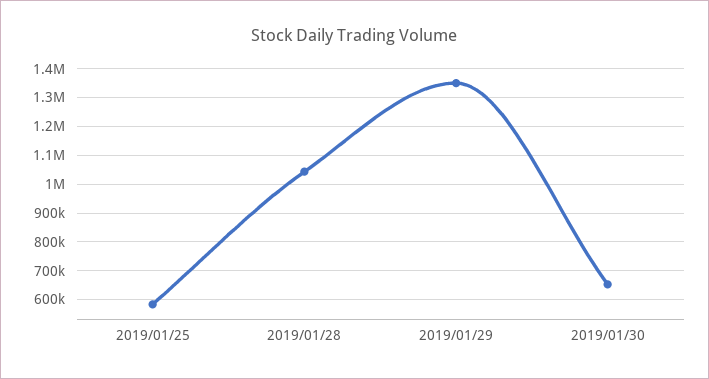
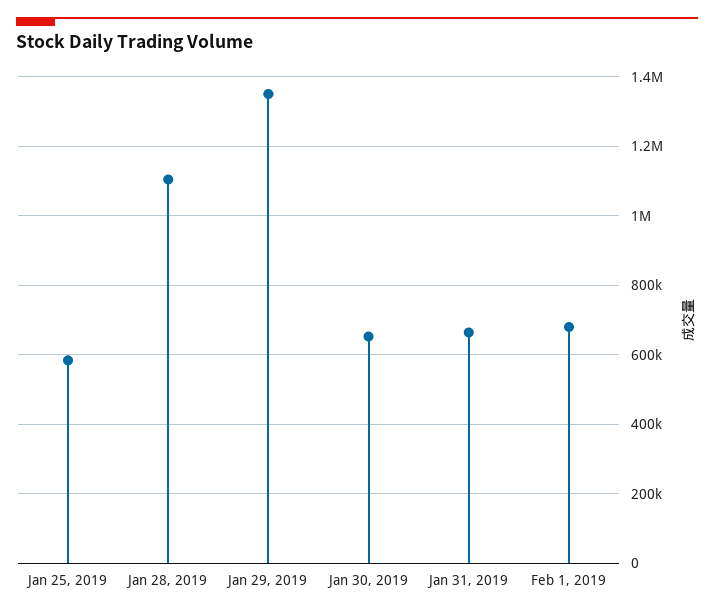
2019/01/28: 1050000 -> 1100000
Jan 31, 2019: none -> 660000
Feb 1, 2019: none -> 680000

